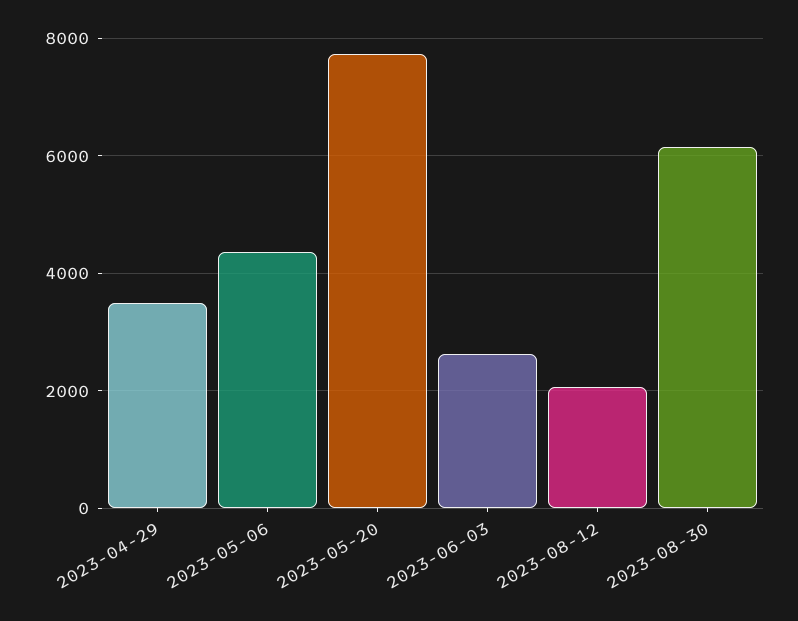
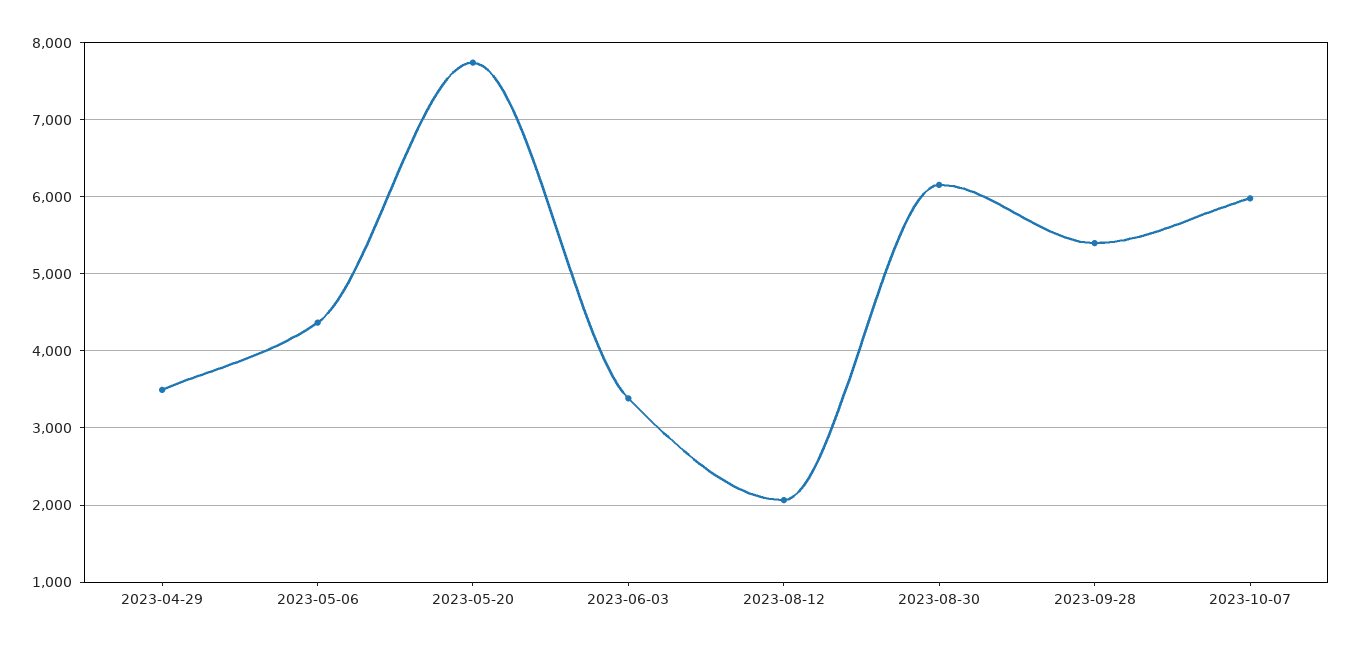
2023-06-03: 2600 -> 3400
2023-09-28: none -> 5400
2023-10-07: none -> 6000

